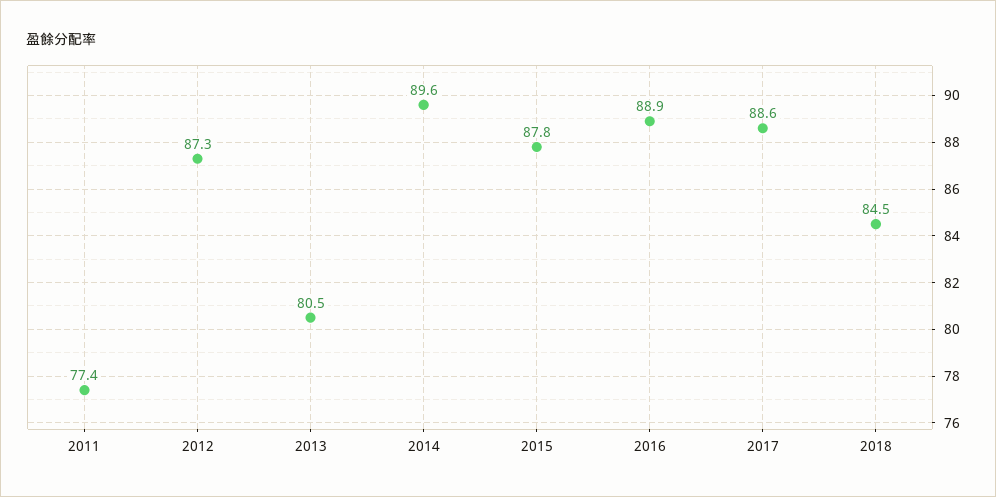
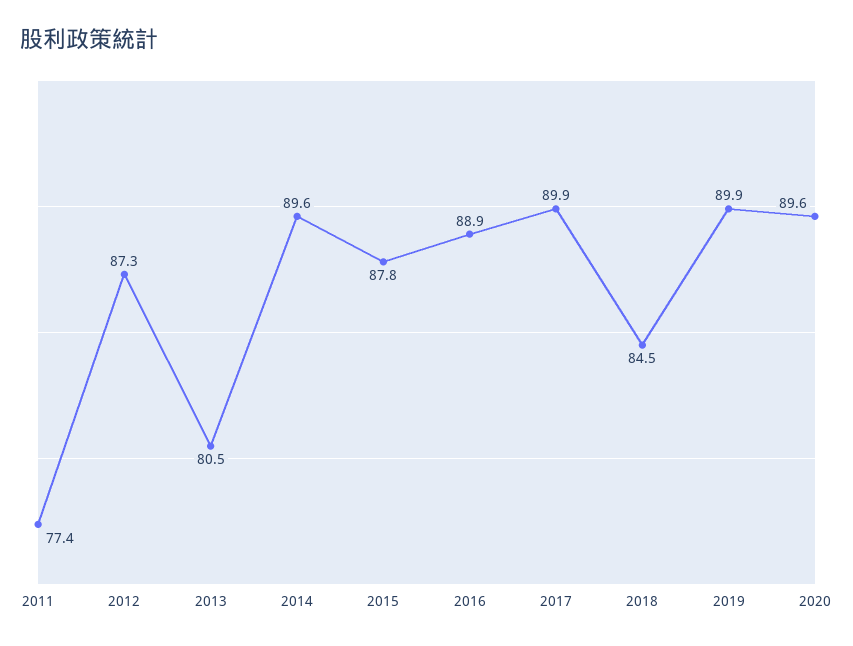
2017: 88.6 -> 89.9
2019: none -> 89.9
2020: none -> 89.6

